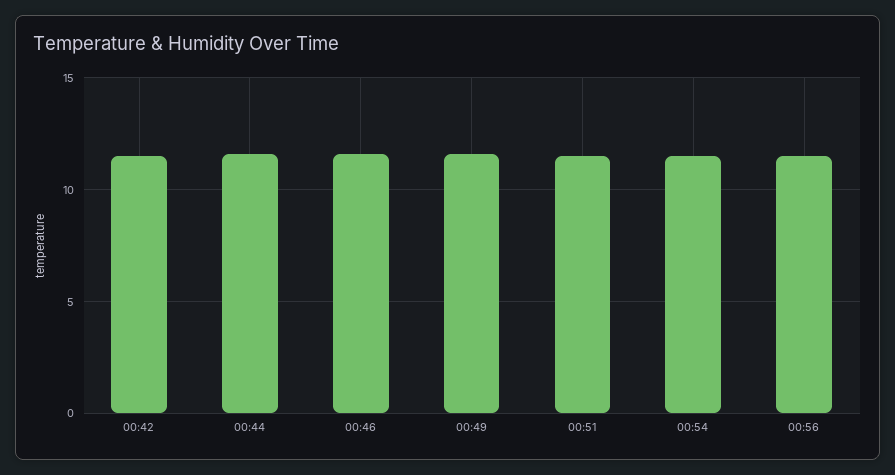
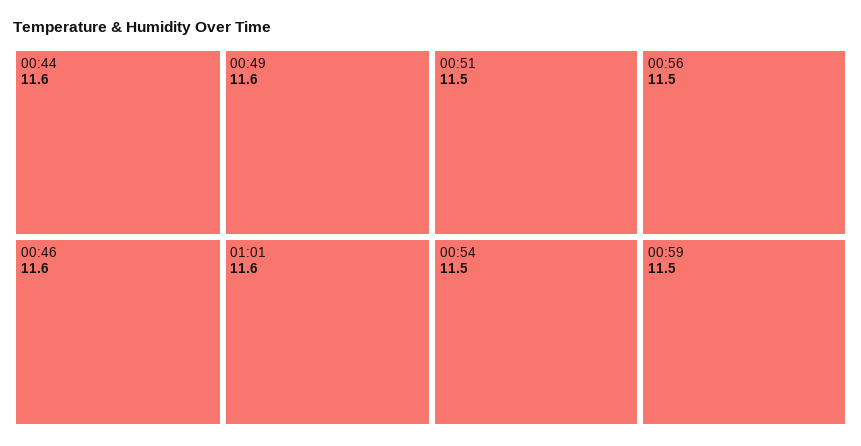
00:42: 11.5 -> none
01:01: none -> 11.6
00:59: none -> 11.5

